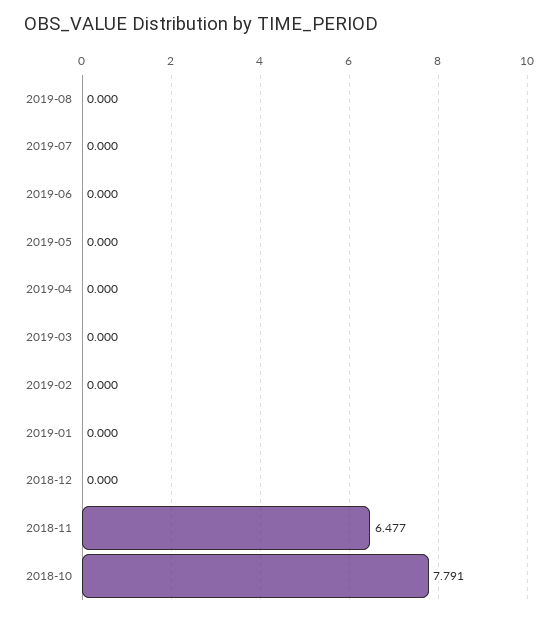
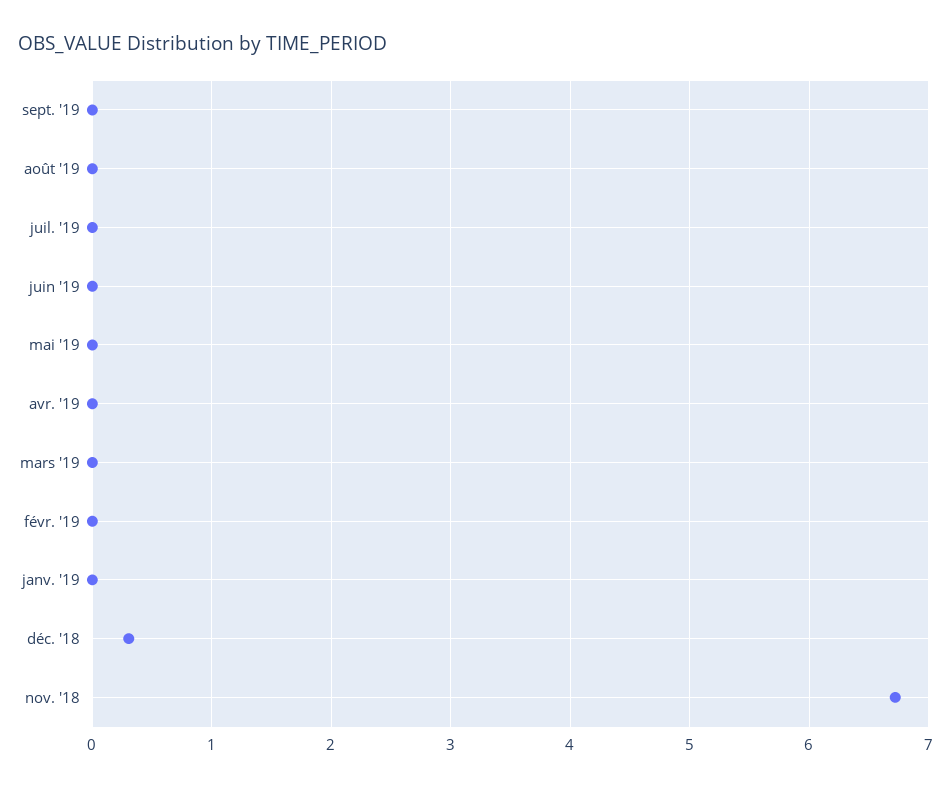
2018-12: 0 -> 0.3
2018-11: 6.477 -> 6.7
2018-10: 7.791 -> none
sept. '19: none -> 0

